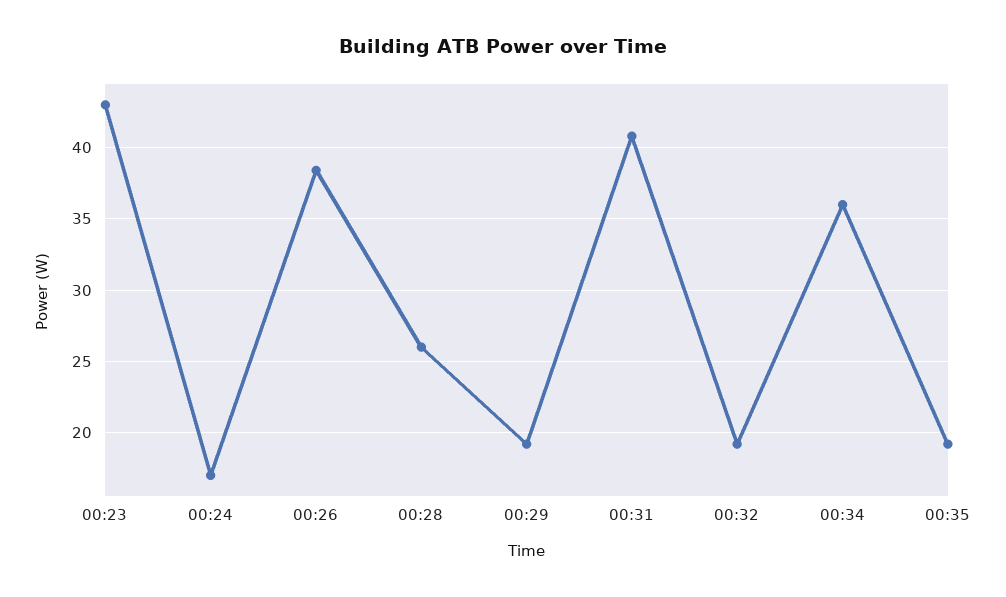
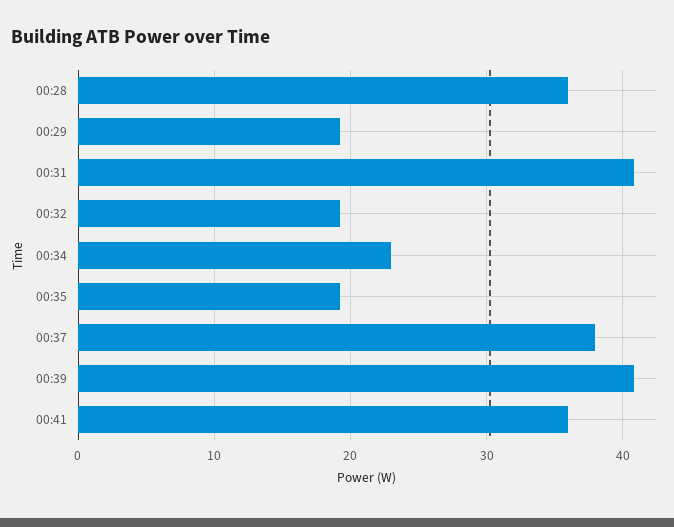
00:23: 43 -> none
00:24: 17 -> none
00:26: 38.5 -> none
00:28: 26 -> 36
00:34: 36 -> 23
00:37: none -> 38
00:39: none -> 41
00:41: none -> 36

